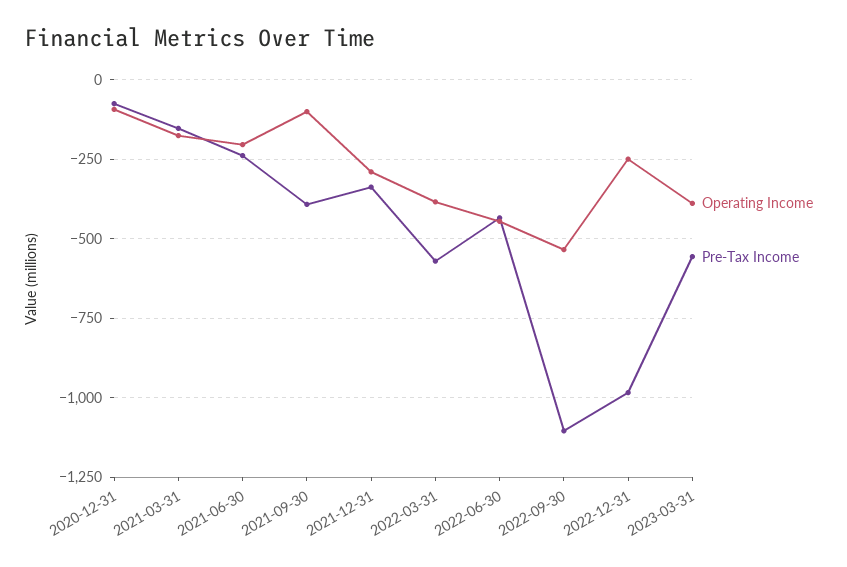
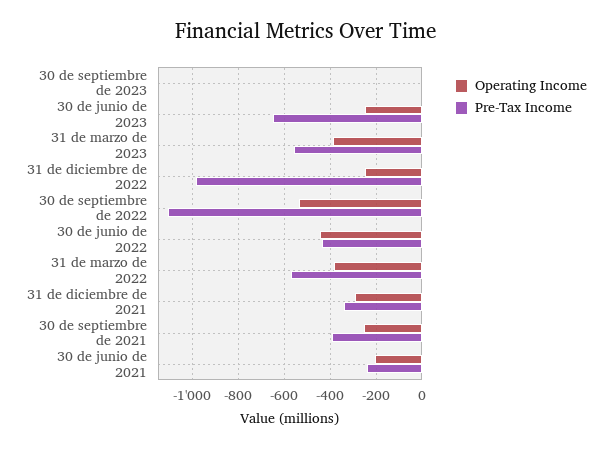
Operating Income, 2020-12-31: -100 -> none
Pre-Tax Income, 2020-12-31: -75 -> none
Operating Income, 2021-03-31: -175 -> none
Pre-Tax Income, 2021-03-31: -150 -> none
Operating Income, 2021-09-30: -100 -> -250
Operating Income, 30 de septiembre de 2023: none -> 0
Pre-Tax Income, 30 de septiembre de 2023: none -> 0
Operating Income, 30 de junio de 2023: none -> -250
Pre-Tax Income, 30 de junio de 2023: none -> -650

